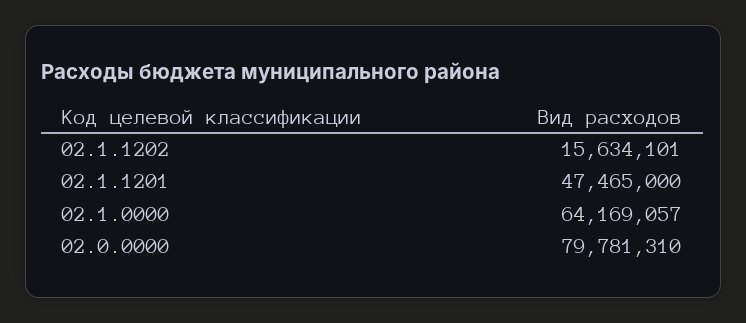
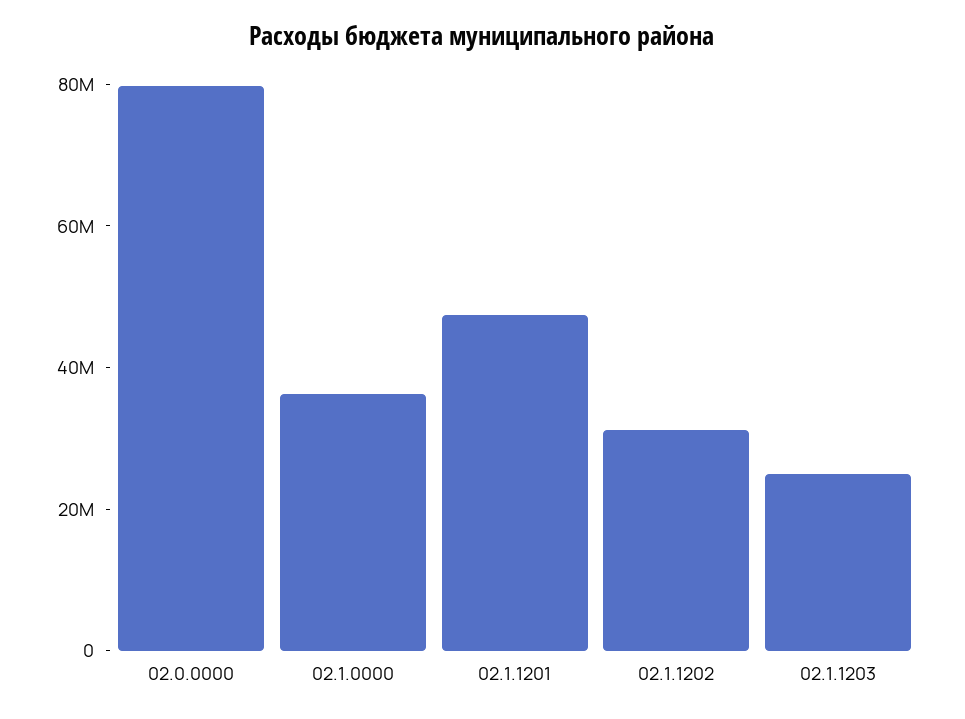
02.1.1202: 15634101 -> 30000000
02.1.0000: 64169057 -> 35000000
02.1.1203: none -> 25000000

